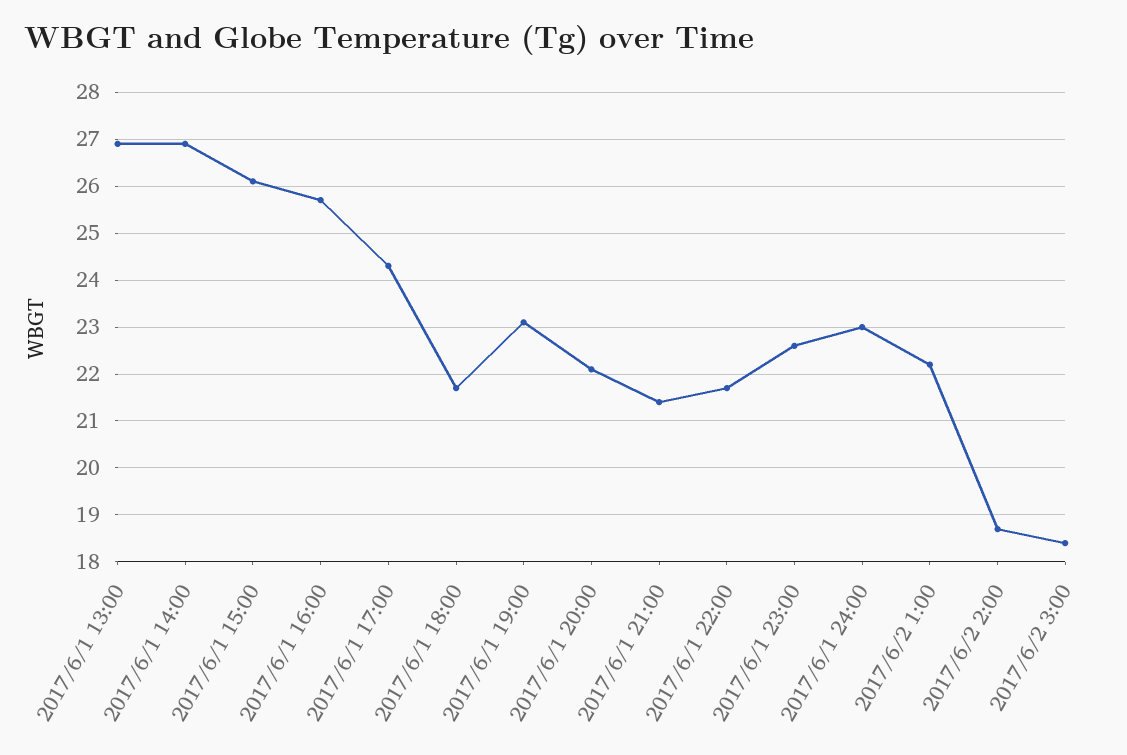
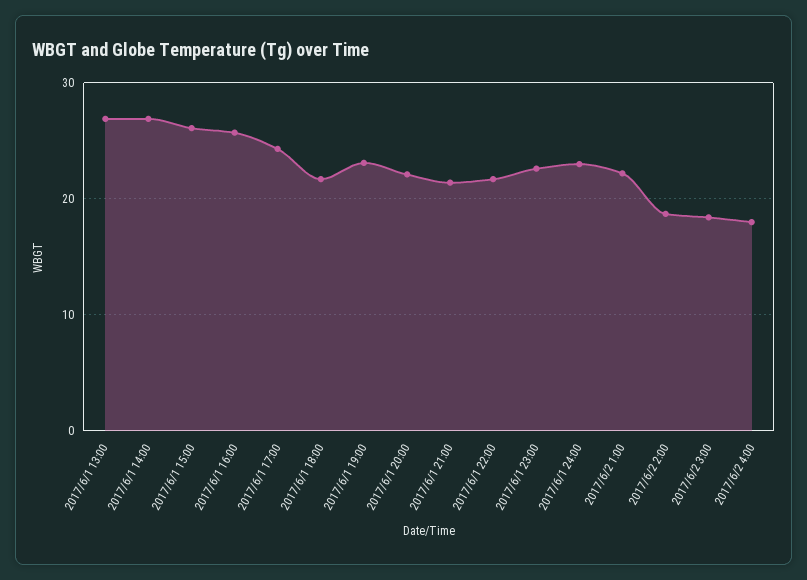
2017/6/2 4:00: none -> 18

